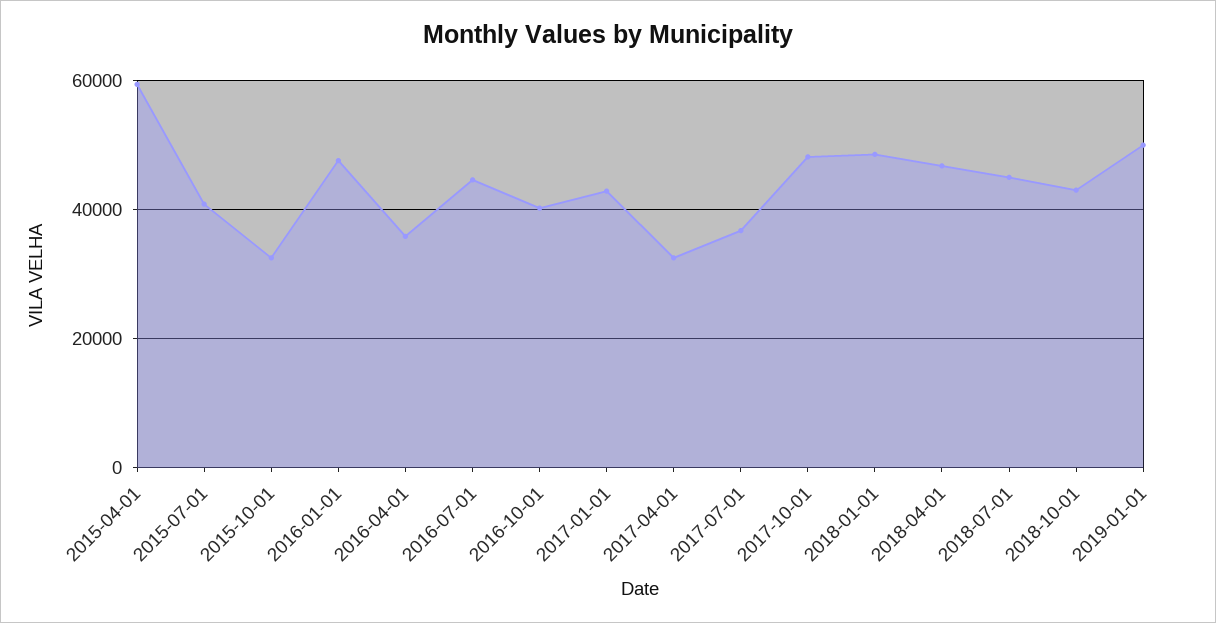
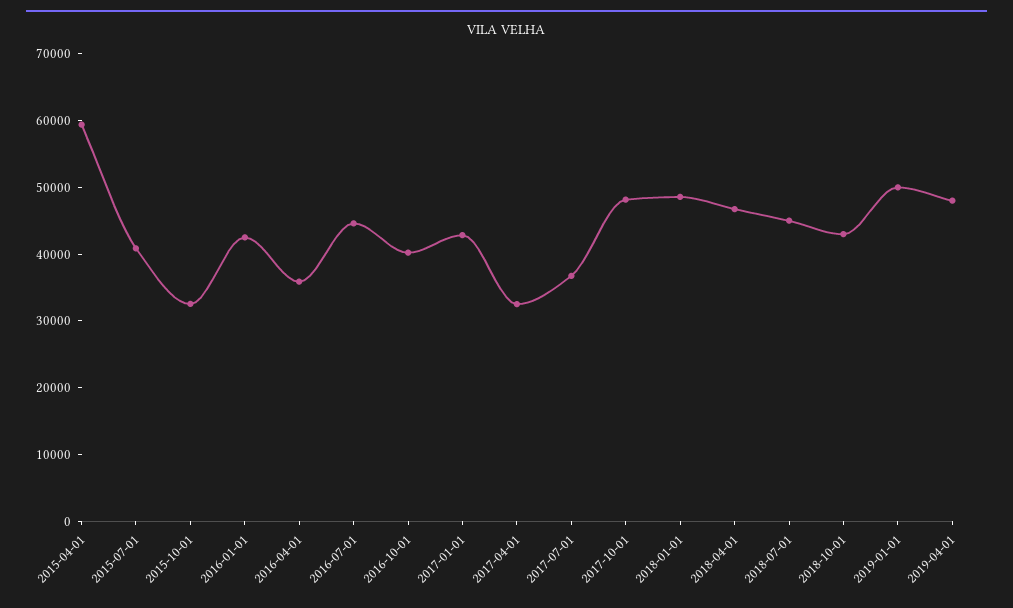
2016-01-01: 48000 -> 42000
2019-04-01: none -> 48000

